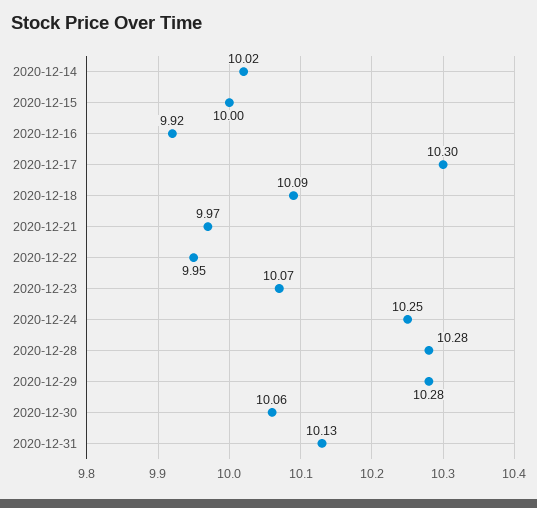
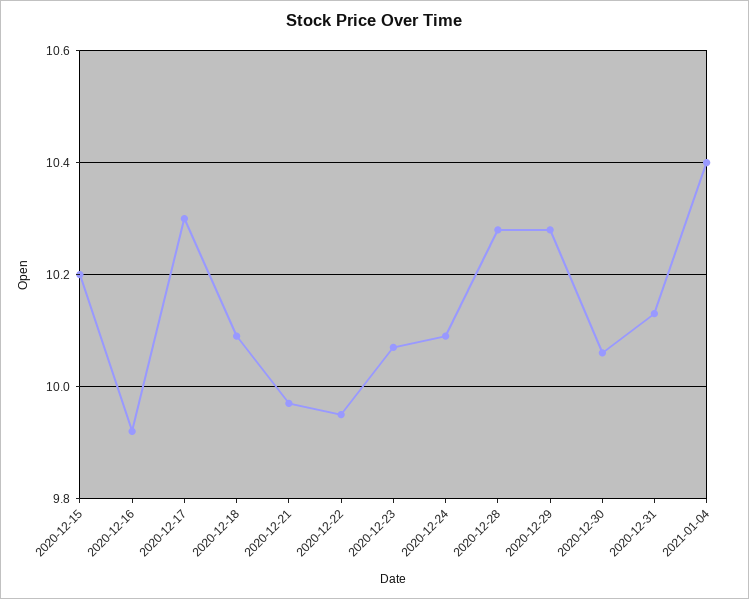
2020-12-14: 10.02 -> none
2020-12-15: 10 -> 10.2
2020-12-24: 10.25 -> 10.1
2021-01-04: none -> 10.4

